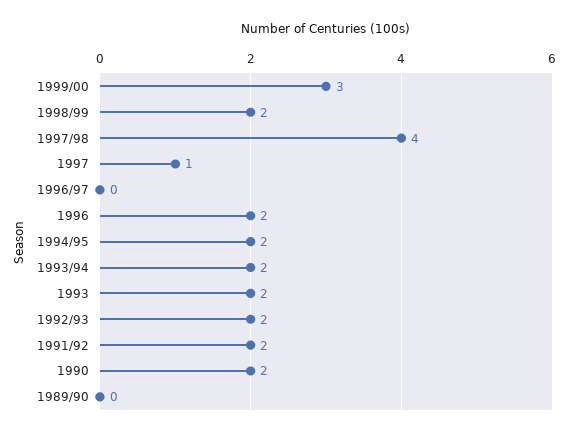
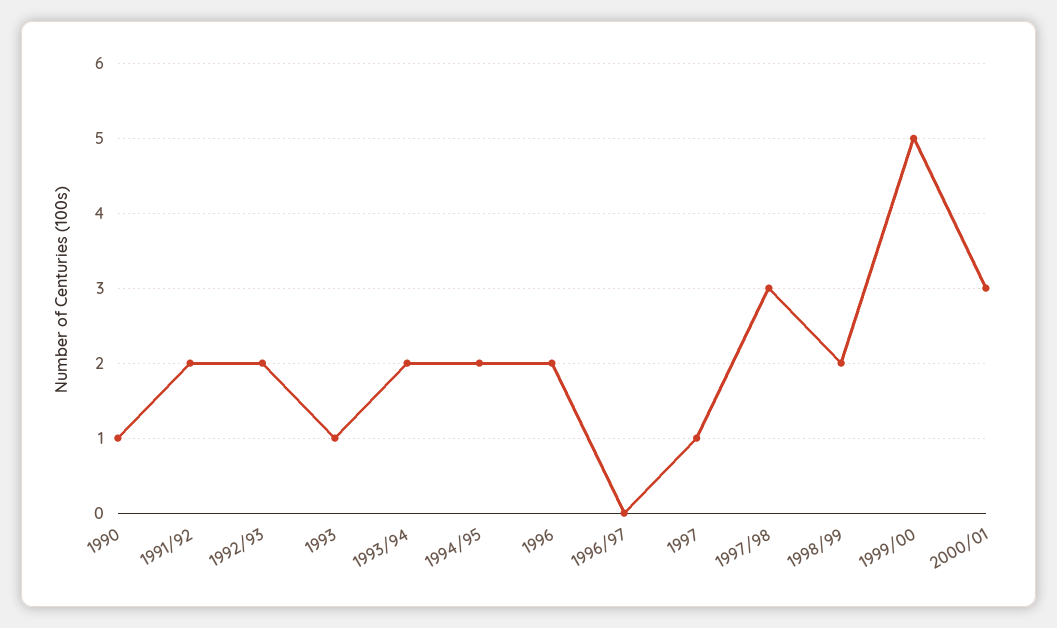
1999/00: 3 -> 5
1997/98: 4 -> 3
1993: 2 -> 1
1990: 2 -> 1
1989/90: 0 -> none
2000/01: none -> 3

